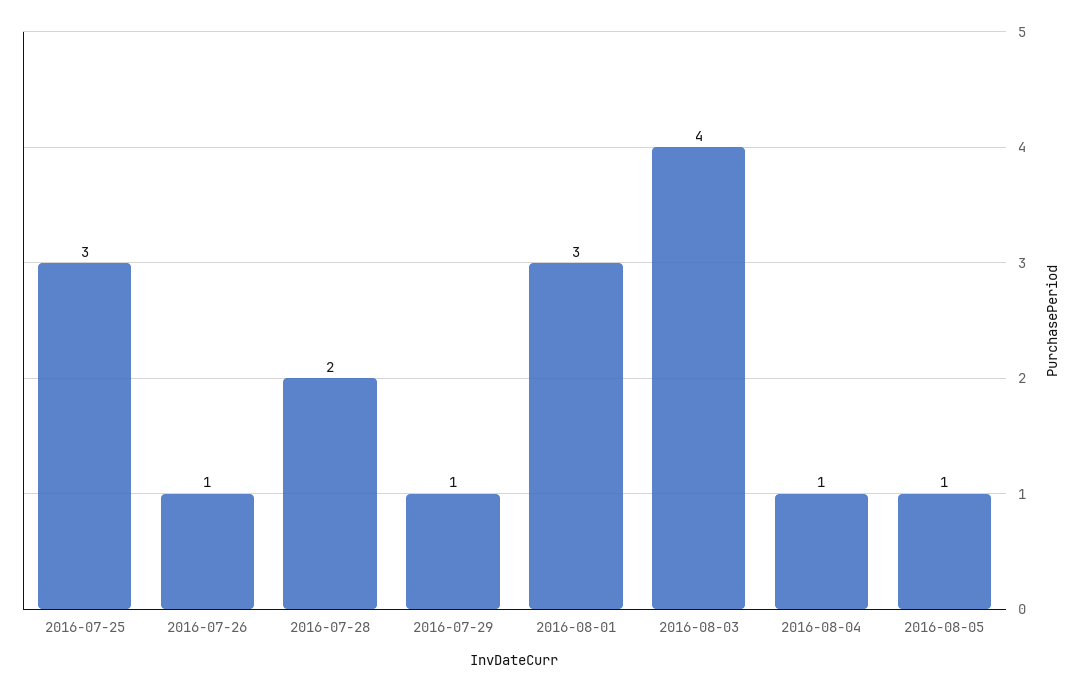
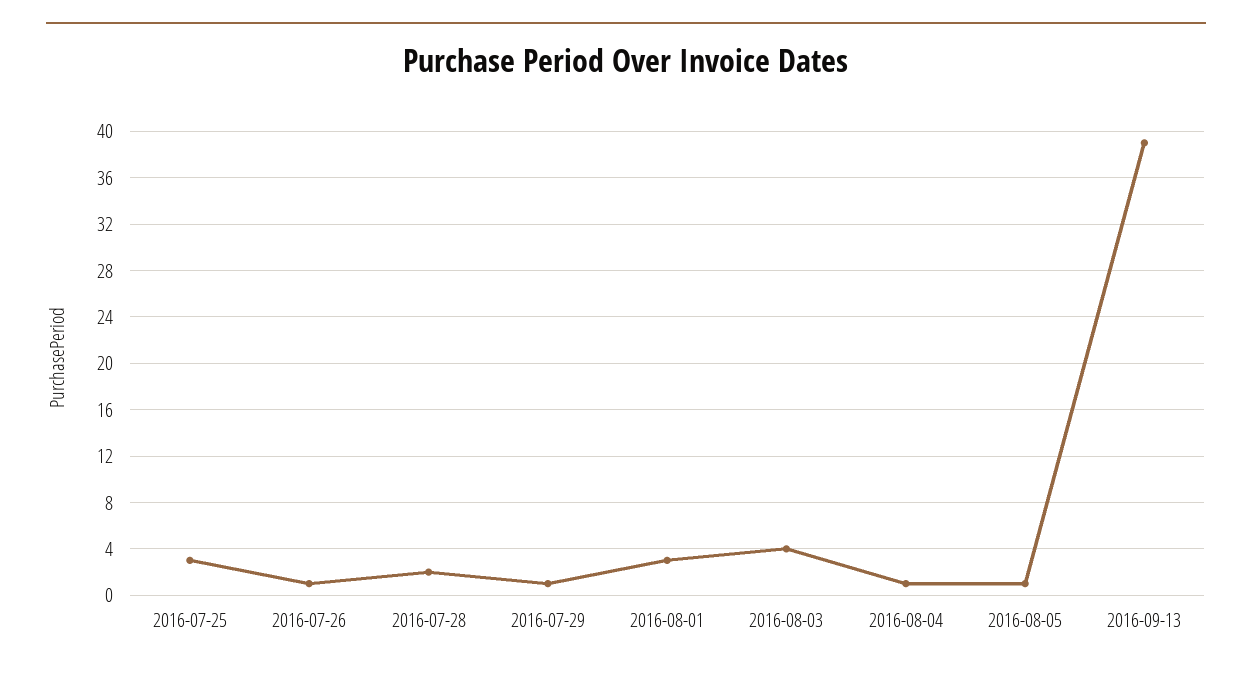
2016-09-13: none -> 39

